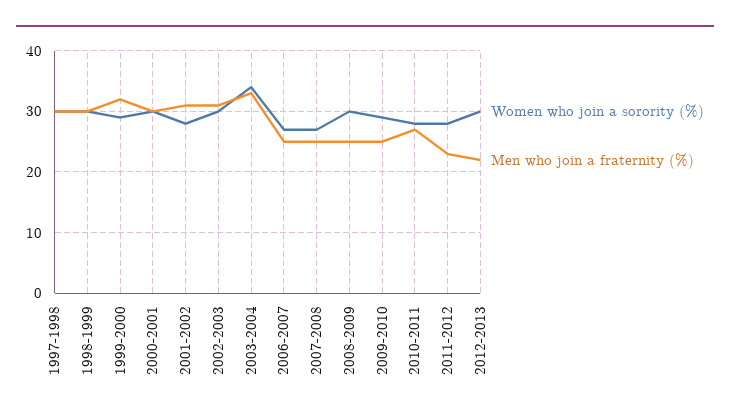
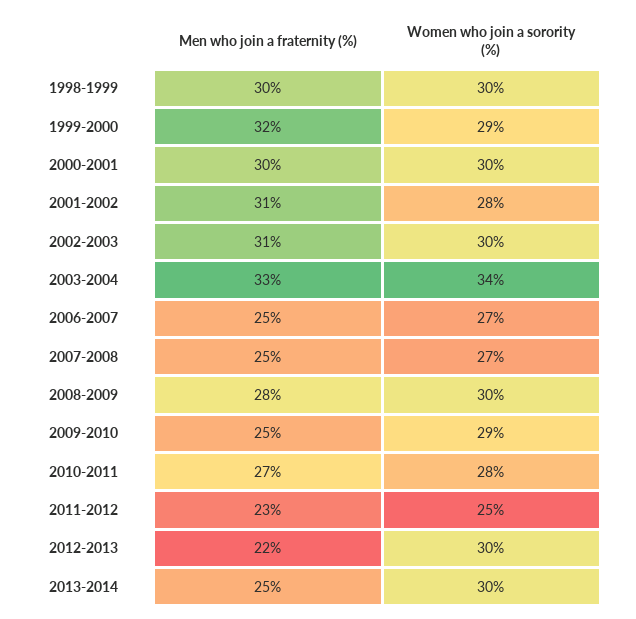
Women who join a sorority (%), 1997-1998: 30 -> none
Men who join a fraternity (%), 1997-1998: 30 -> none
Men who join a fraternity (%), 2008-2009: 25 -> 28
Women who join a sorority (%), 2011-2012: 28 -> 25
Men who join a fraternity (%), 2013-2014: none -> 25
Women who join a sorority (%), 2013-2014: none -> 30

